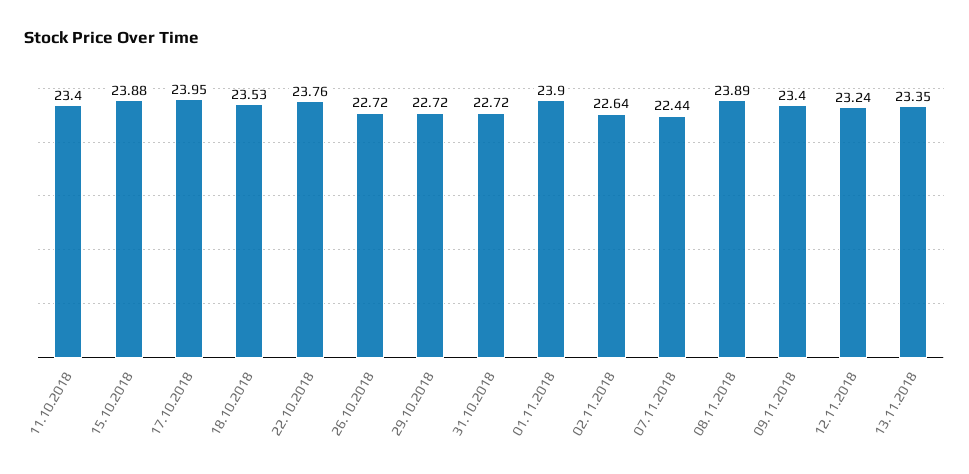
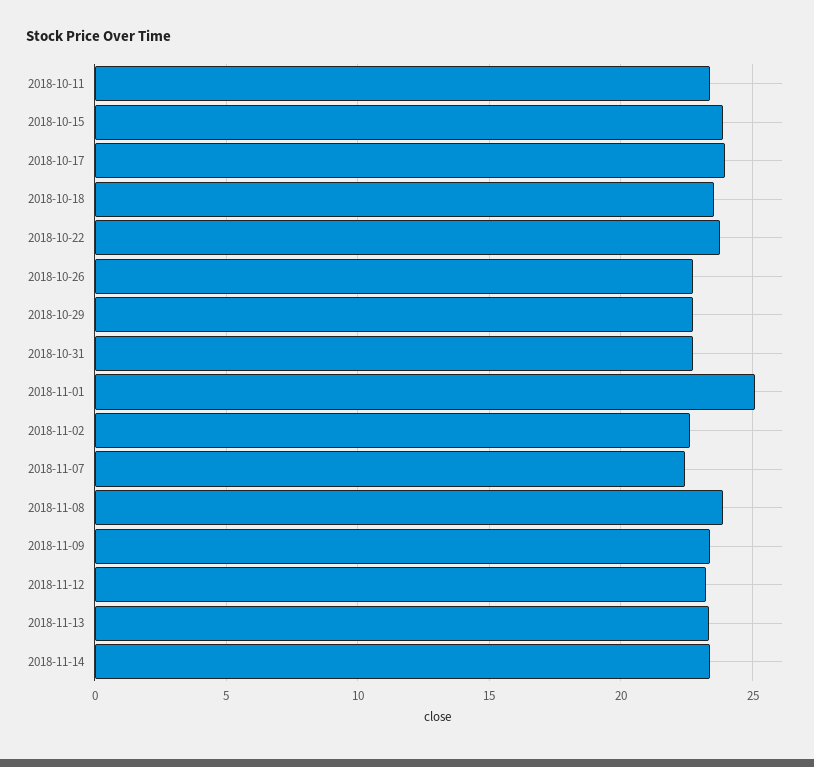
01.11.2018: 23.9 -> 25
2018-11-14: none -> 23.5

